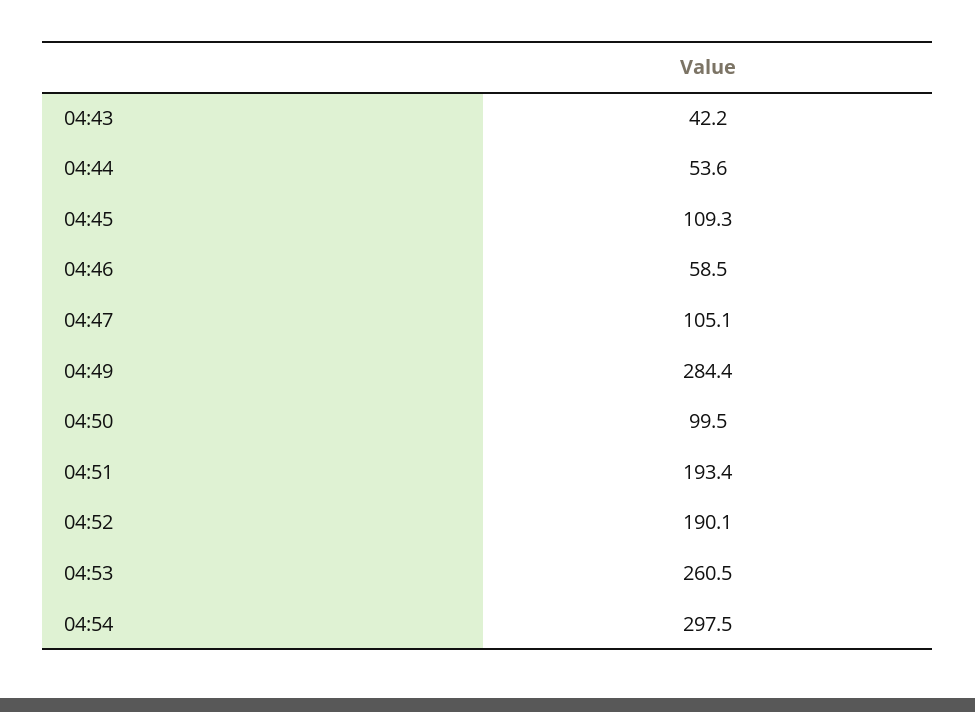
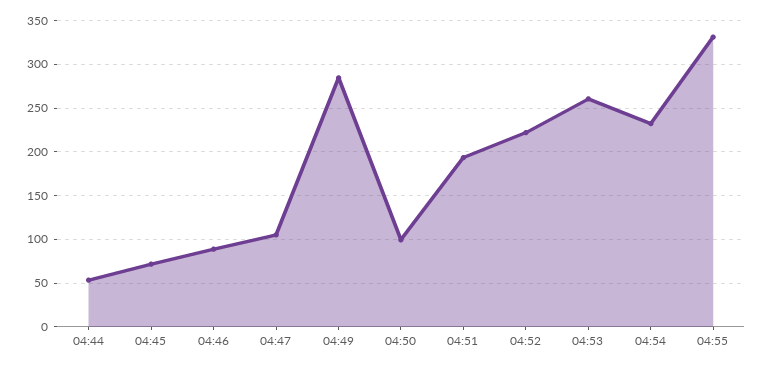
04:43: 42.2 -> none
04:45: 109.3 -> 70
04:46: 58.5 -> 90
04:52: 190.1 -> 220
04:54: 297.5 -> 230
04:55: none -> 330

